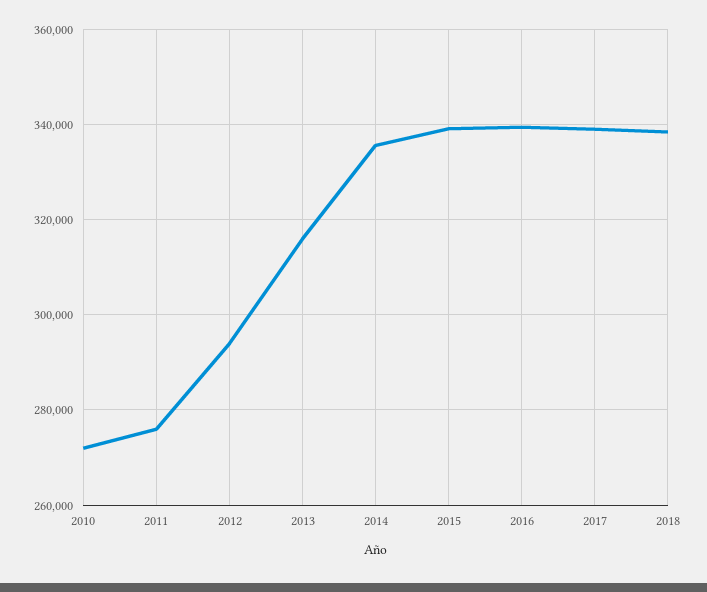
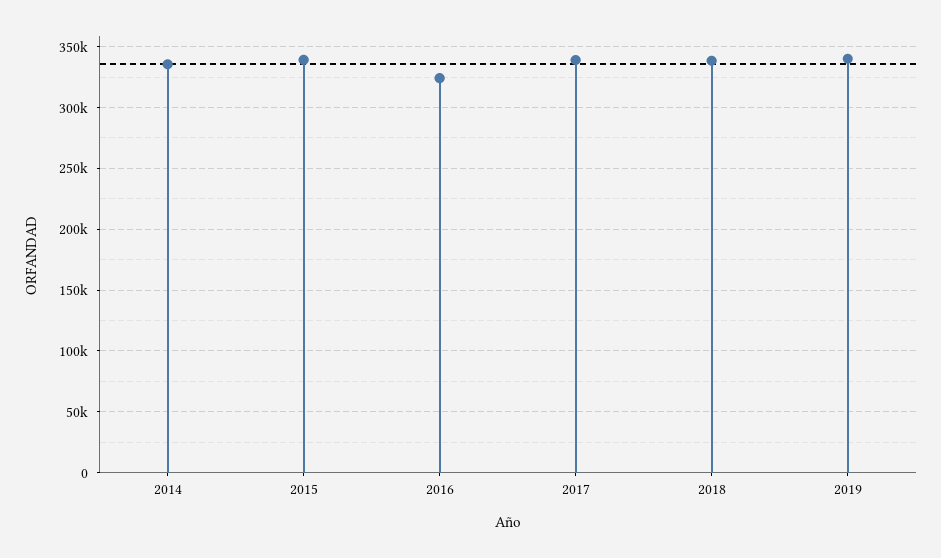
2010: 272000 -> none
2011: 276000 -> none
2012: 294000 -> none
2013: 316000 -> none
2016: 340000 -> 325000
2019: none -> 340000

